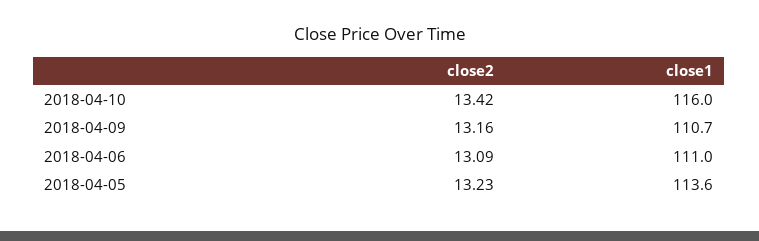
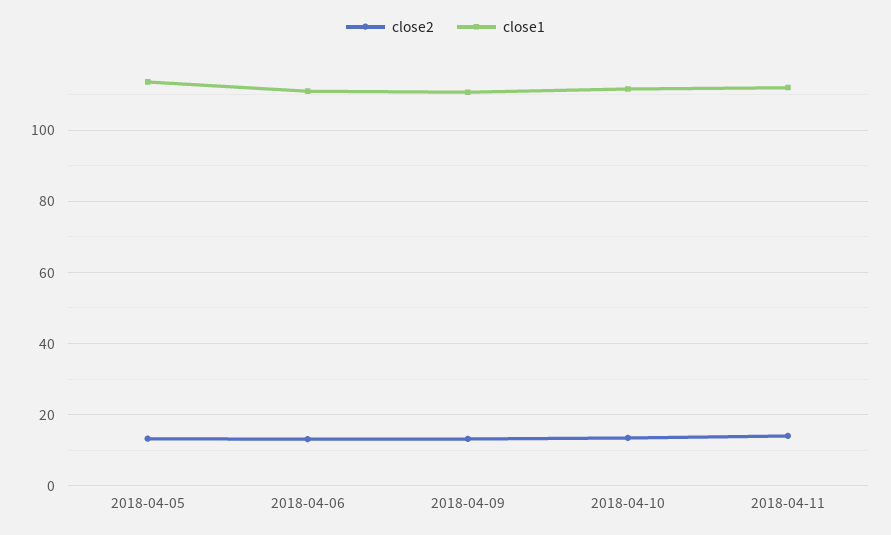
close1, 2018-04-10: 116 -> 112
close2, 2018-04-11: none -> 14
close1, 2018-04-11: none -> 112

